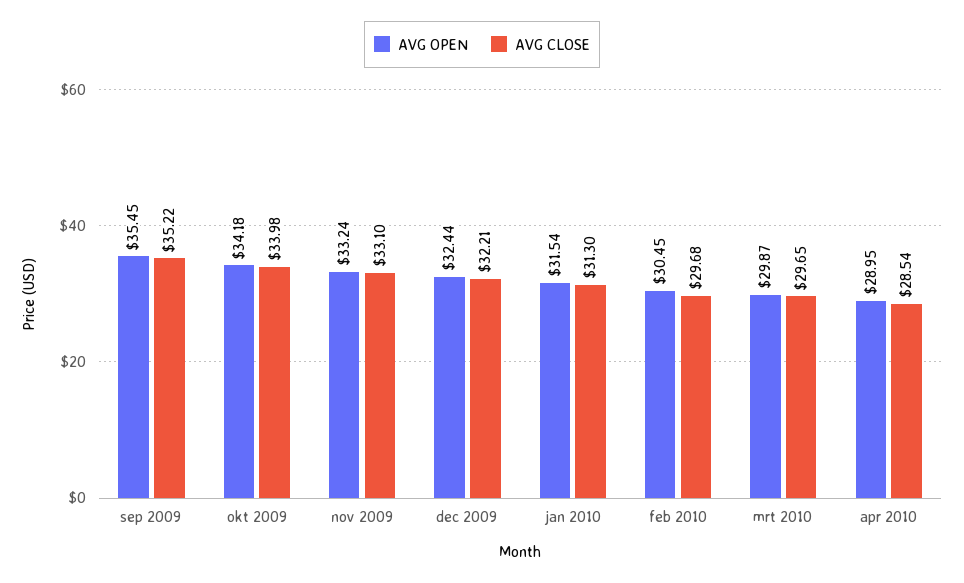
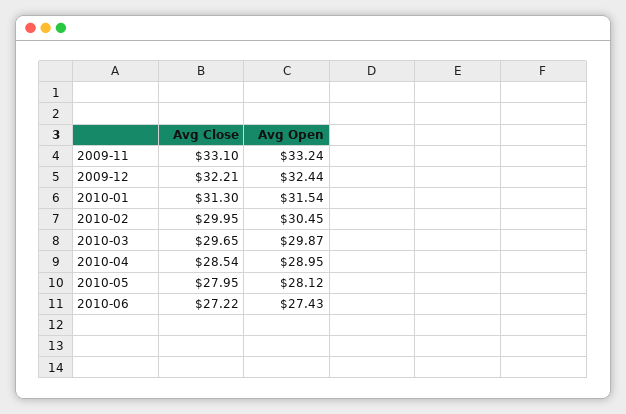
AVG OPEN, sep 2009: 35.45 -> none
AVG CLOSE, sep 2009: 35.22 -> none
AVG OPEN, okt 2009: 34.18 -> none
AVG CLOSE, okt 2009: 33.98 -> none
AVG CLOSE, feb 2010: 29.68 -> 29.95
AVG CLOSE, 2010-05: none -> 27.95
AVG OPEN, 2010-05: none -> 28.12
AVG CLOSE, 2010-06: none -> 27.22
AVG OPEN, 2010-06: none -> 27.43

